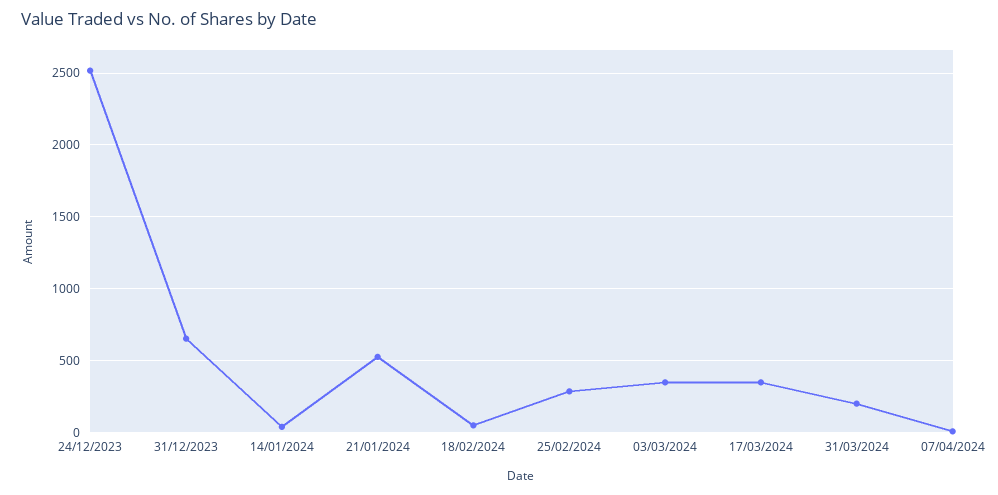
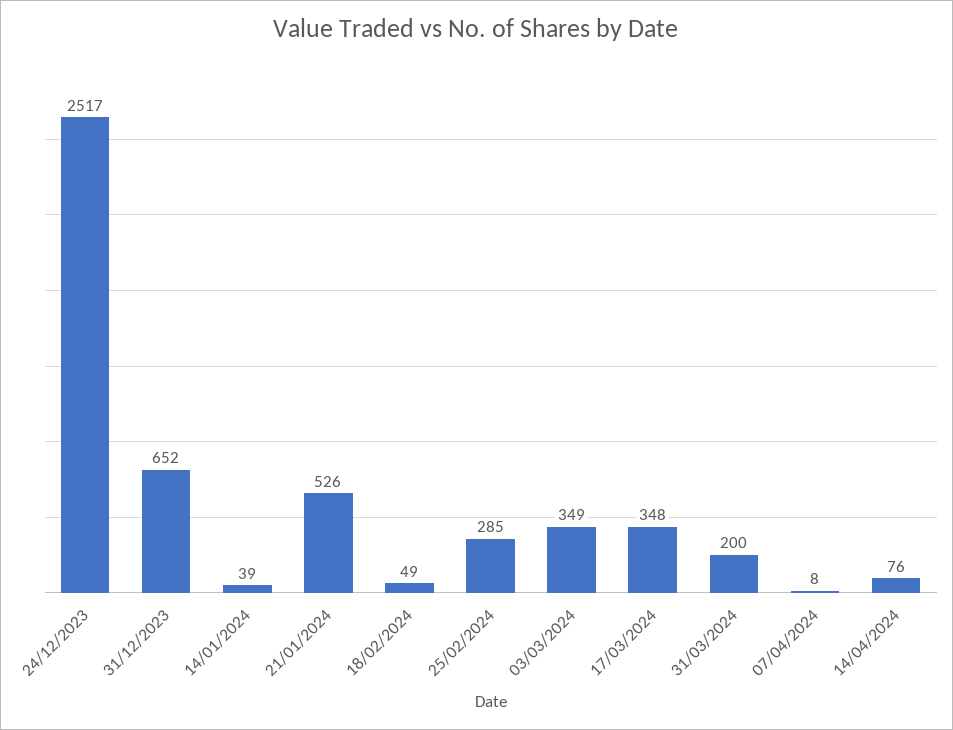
14/04/2024: none -> 76

